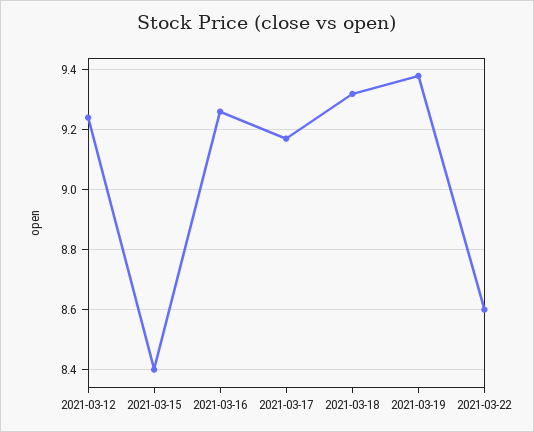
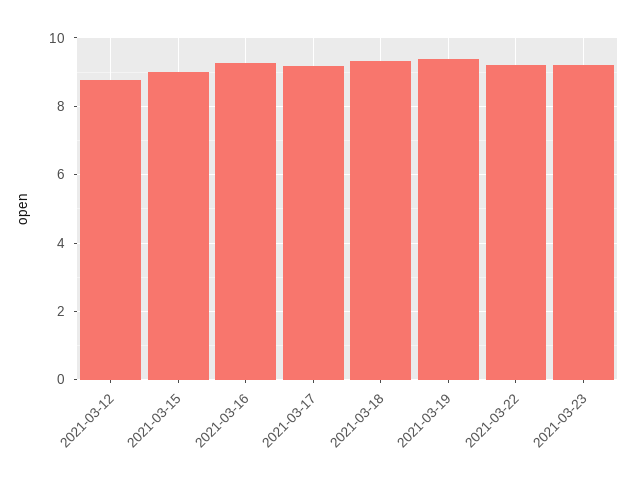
2021-03-12: 9.25 -> 8.8
2021-03-15: 8.4 -> 9
2021-03-22: 8.6 -> 9.2
2021-03-23: none -> 9.2

